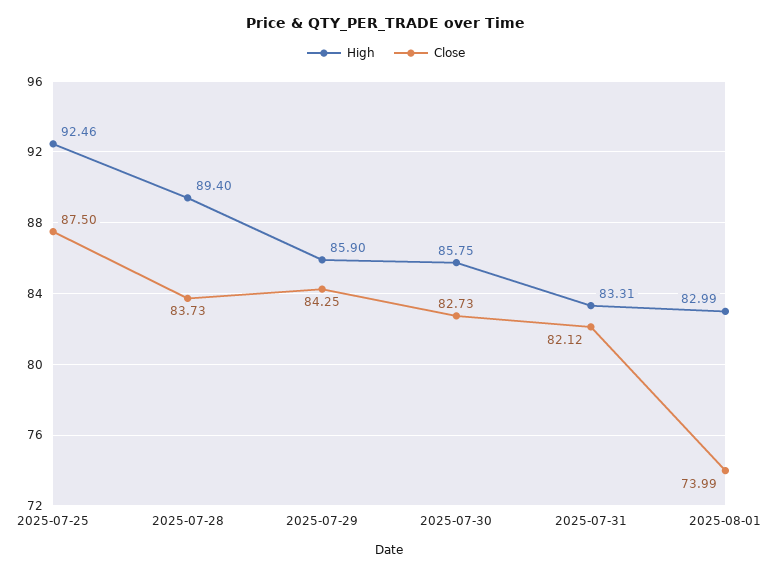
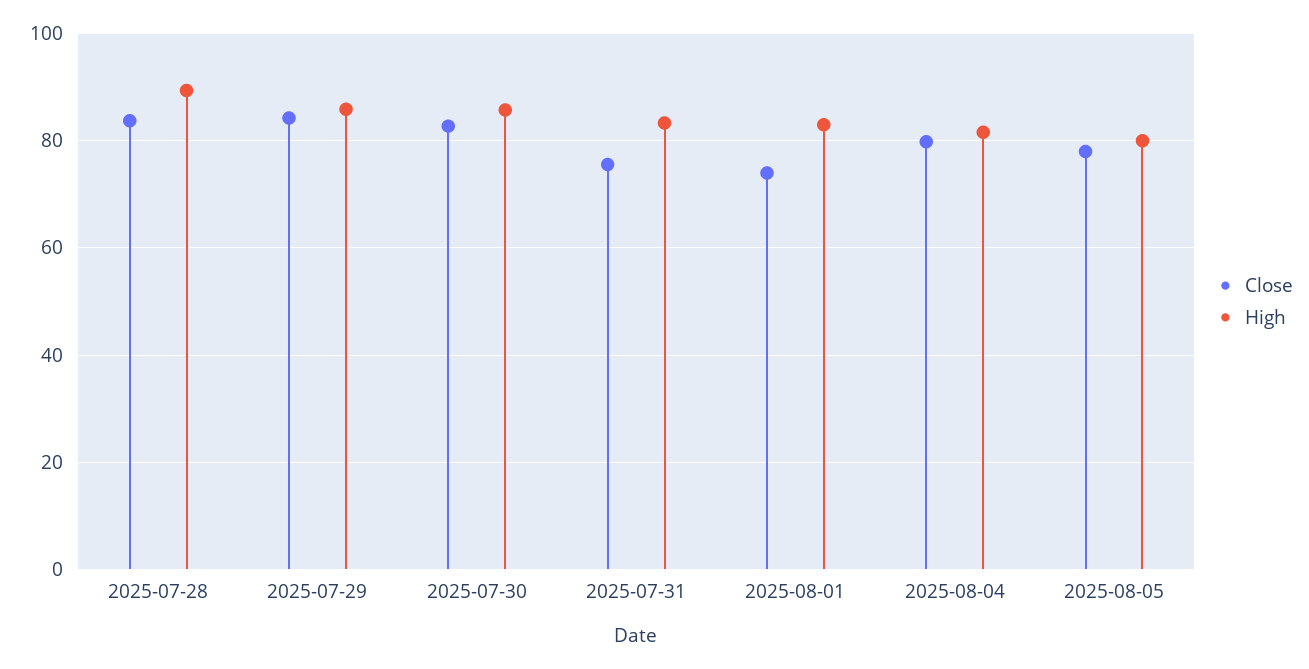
High, 2025-07-25: 92.46 -> none
Close, 2025-07-25: 87.5 -> none
Close, 2025-07-31: 82.12 -> 76
Close, 2025-08-04: none -> 80
High, 2025-08-04: none -> 82
Close, 2025-08-05: none -> 78
High, 2025-08-05: none -> 80

